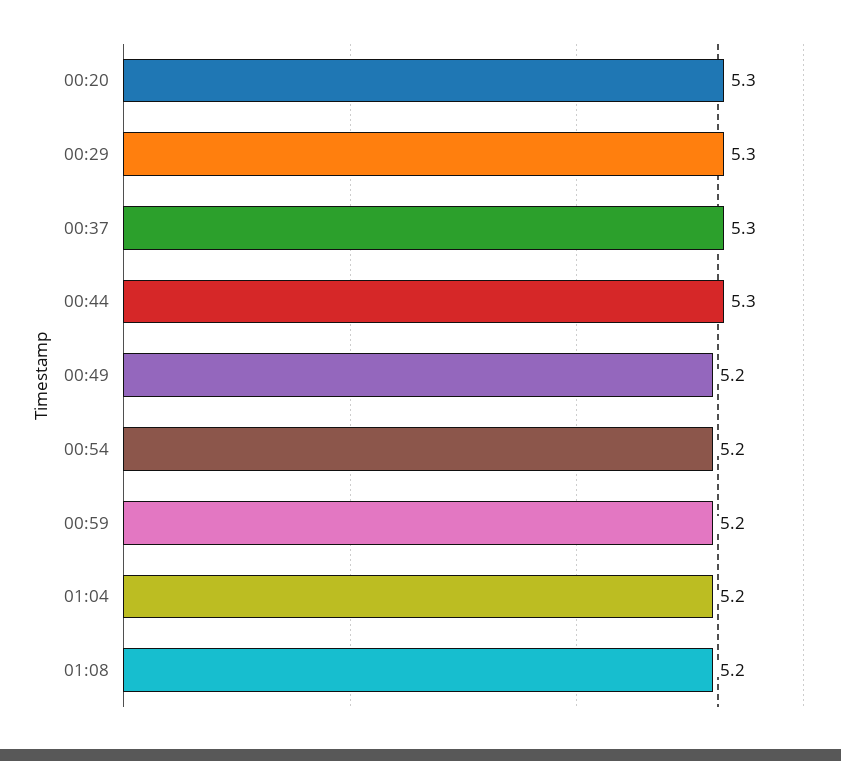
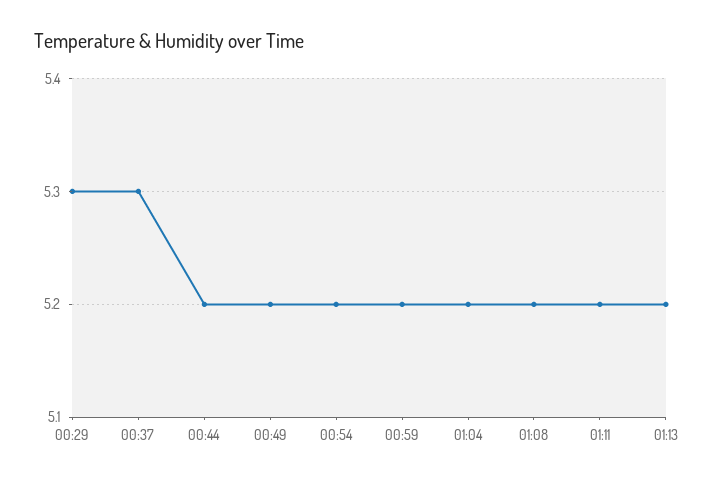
00:20: 5.3 -> none
00:44: 5.3 -> 5.2
01:11: none -> 5.2
01:13: none -> 5.2

